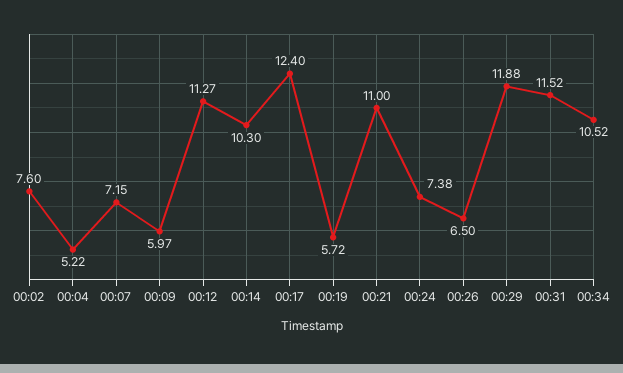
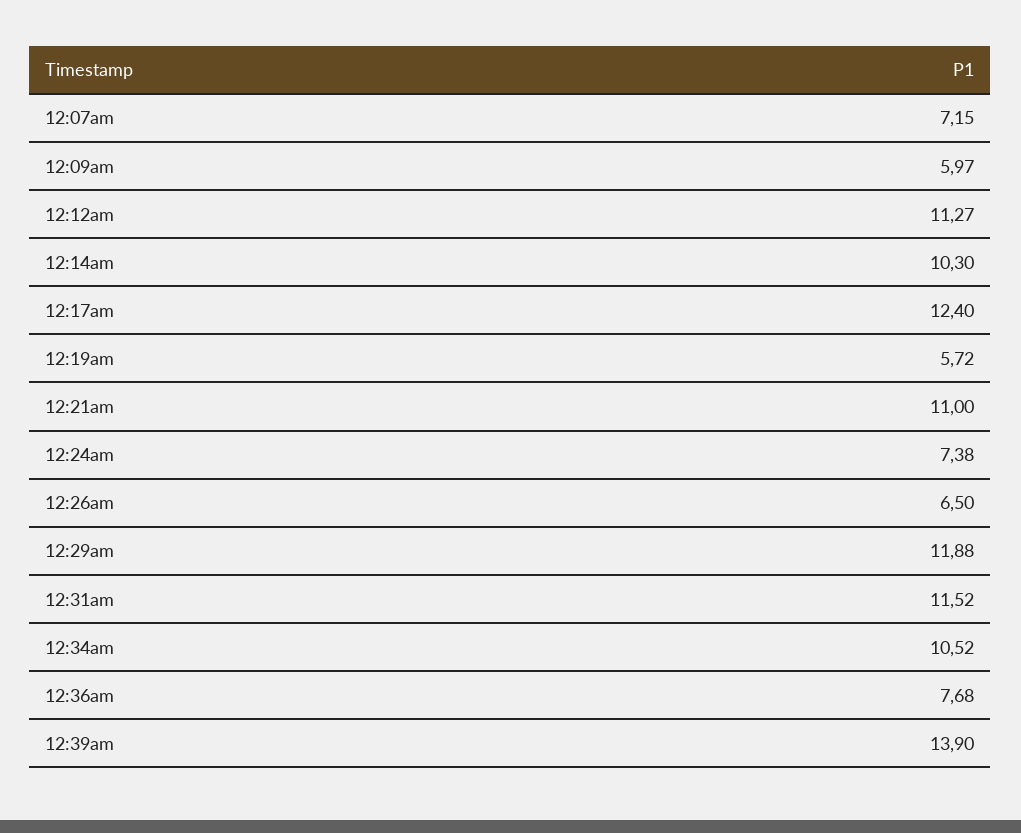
00:02: 7.6 -> none
00:04: 5.22 -> none
12:36am: none -> 7.68
12:39am: none -> 13.9

